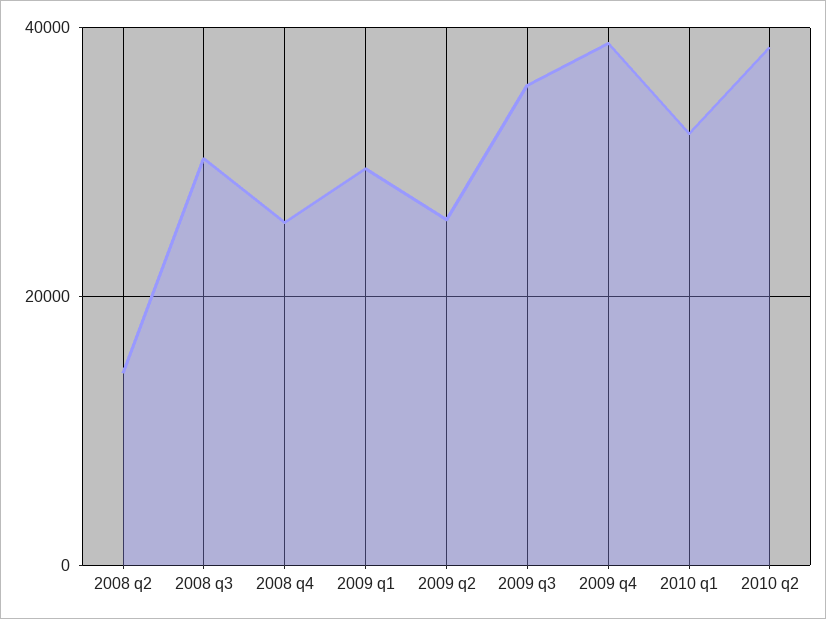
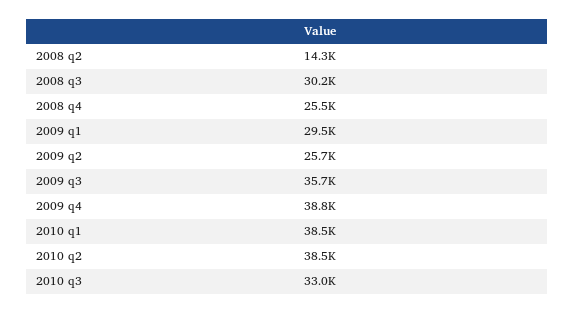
2010 q1: 32000 -> 38500
2010 q3: none -> 33000

